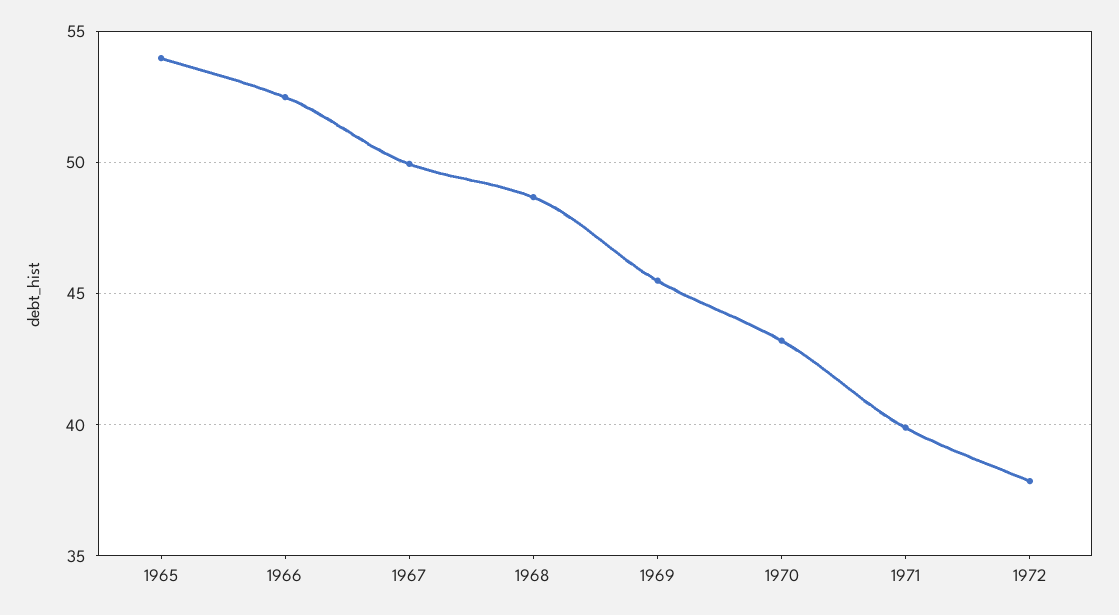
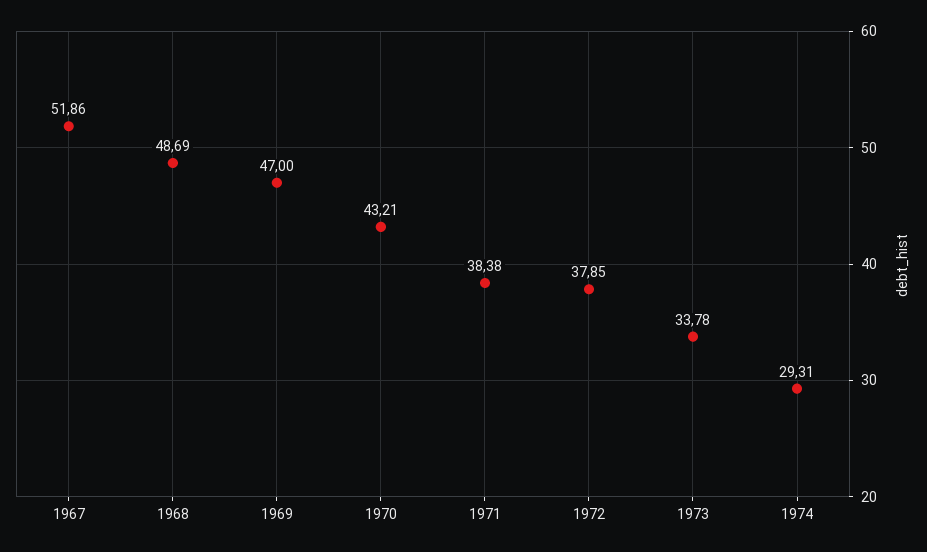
1965: 54 -> none
1966: 52.5 -> none
1967: 50 -> 51.86
1969: 45.5 -> 47
1971: 40 -> 38.38
1973: none -> 33.78
1974: none -> 29.31

